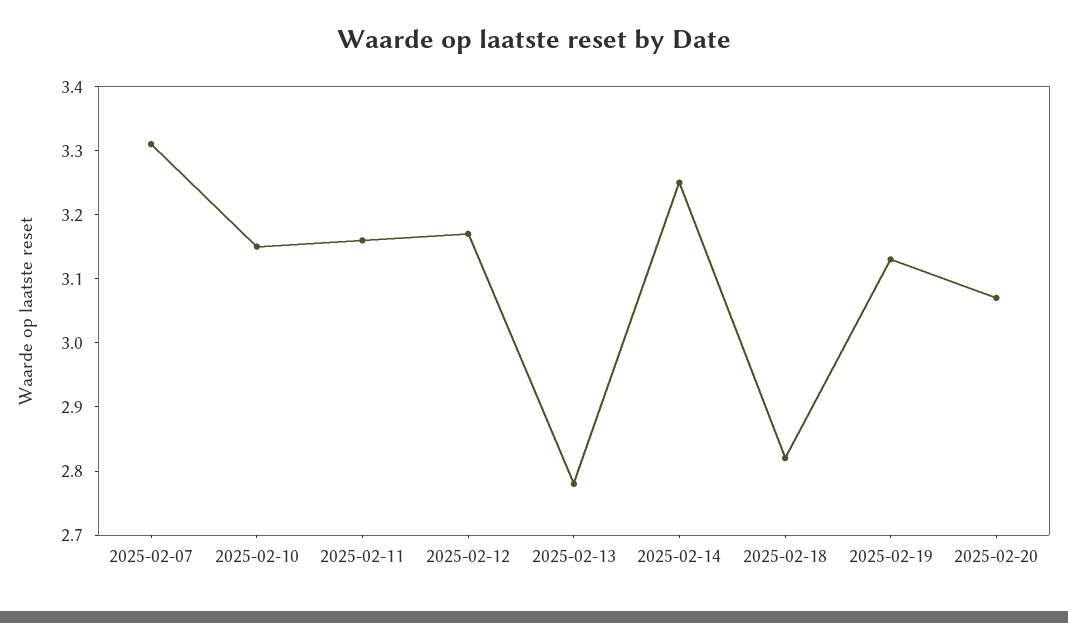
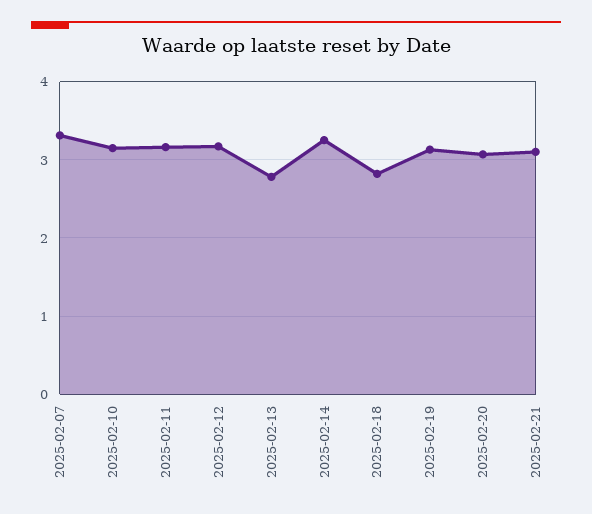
2025-02-21: none -> 3.1

